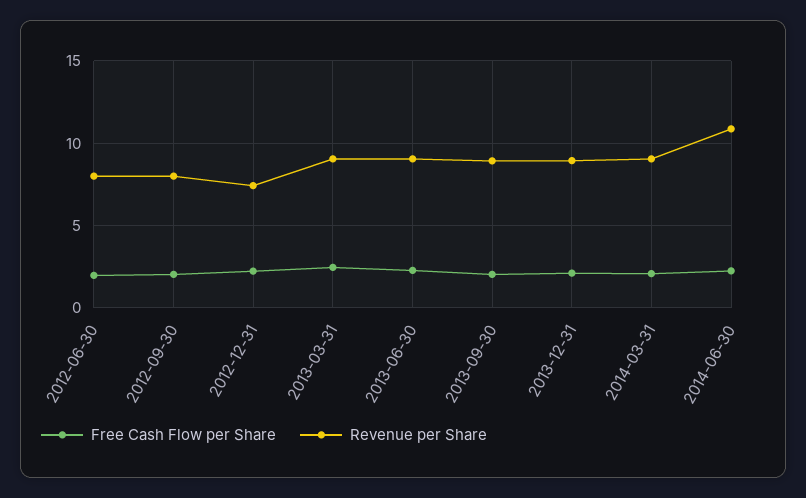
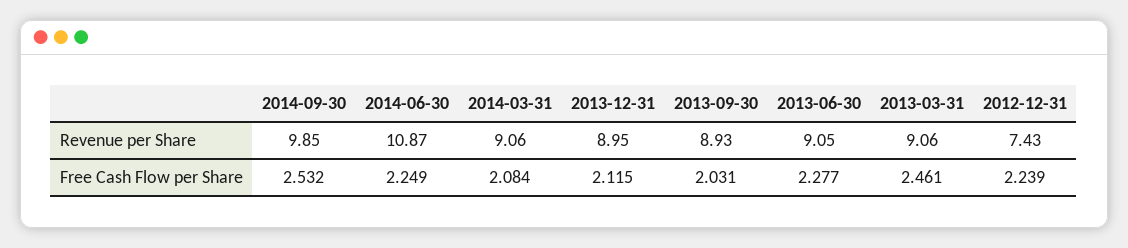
Free Cash Flow per Share, 2012-06-30: 2 -> none
Revenue per Share, 2012-06-30: 8 -> none
Free Cash Flow per Share, 2012-09-30: 2 -> none
Revenue per Share, 2012-09-30: 8 -> none
Revenue per Share, 2014-09-30: none -> 9.85
Free Cash Flow per Share, 2014-09-30: none -> 2.532

